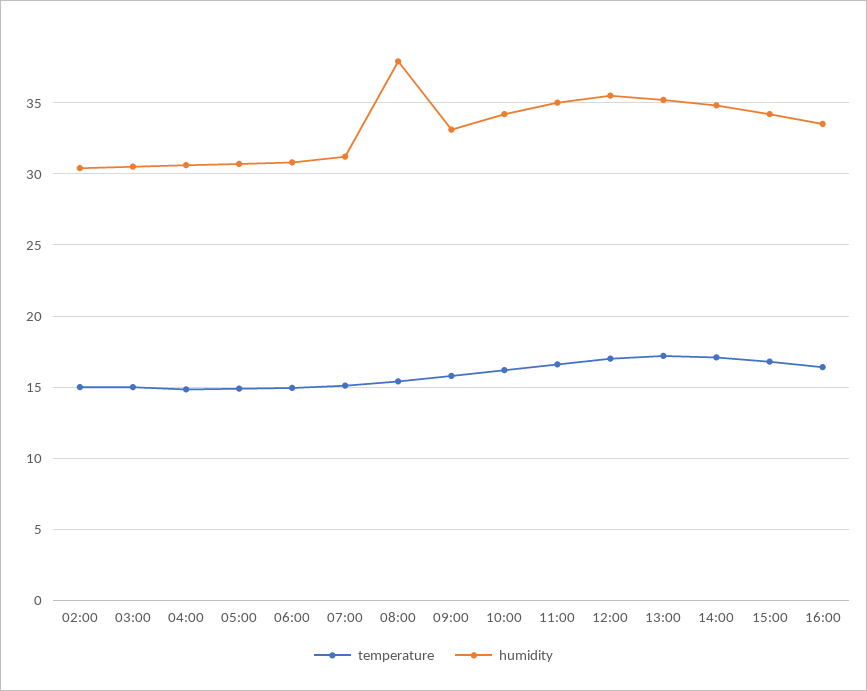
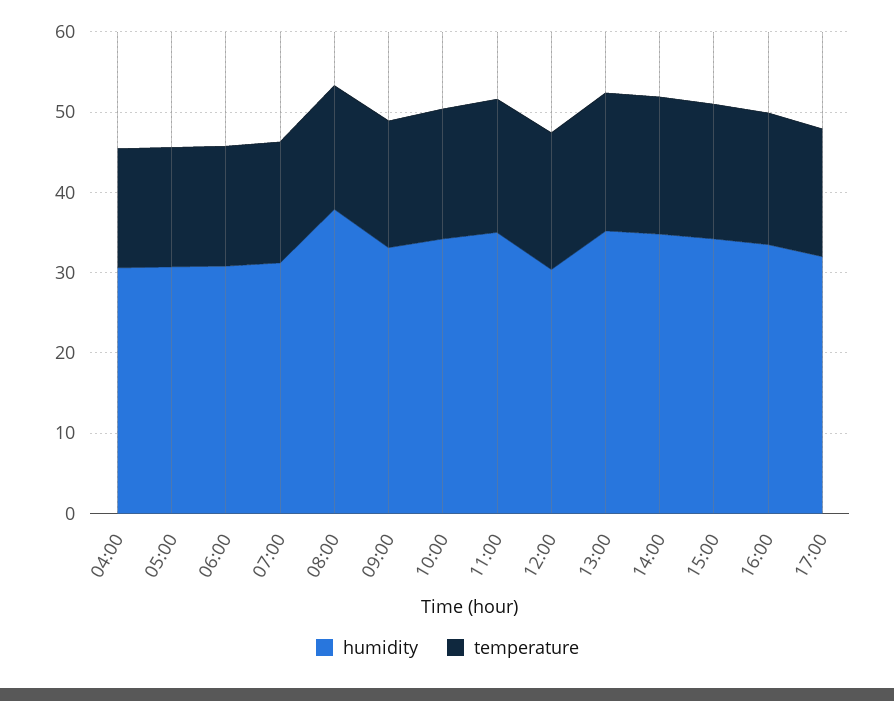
temperature, 02:00: 15 -> none
humidity, 02:00: 30.5 -> none
temperature, 03:00: 15 -> none
humidity, 03:00: 30.5 -> none
humidity, 12:00: 35.5 -> 30
humidity, 17:00: none -> 32
temperature, 17:00: none -> 16

